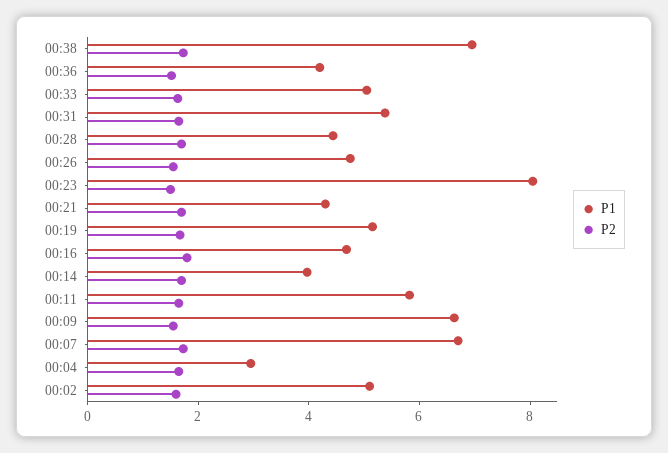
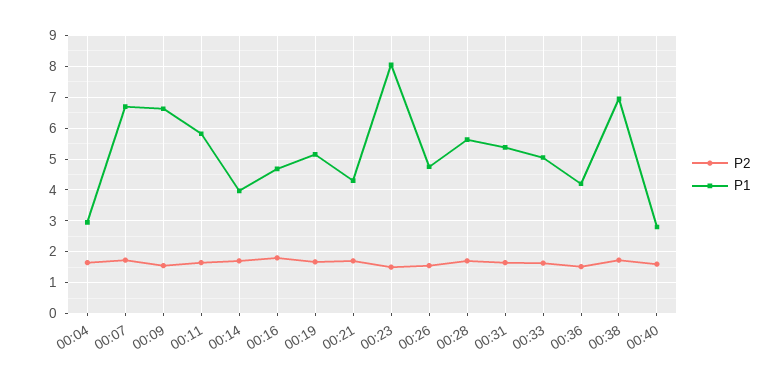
P1, 00:28: 4.5 -> 5.6
P1, 00:02: 5 -> none
P2, 00:02: 1.5 -> none
P2, 00:40: none -> 1.6
P1, 00:40: none -> 2.8

